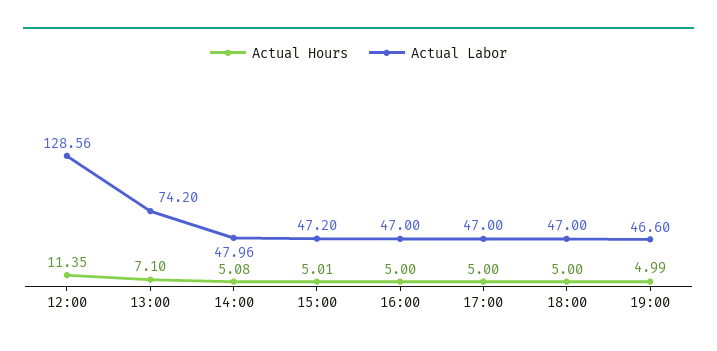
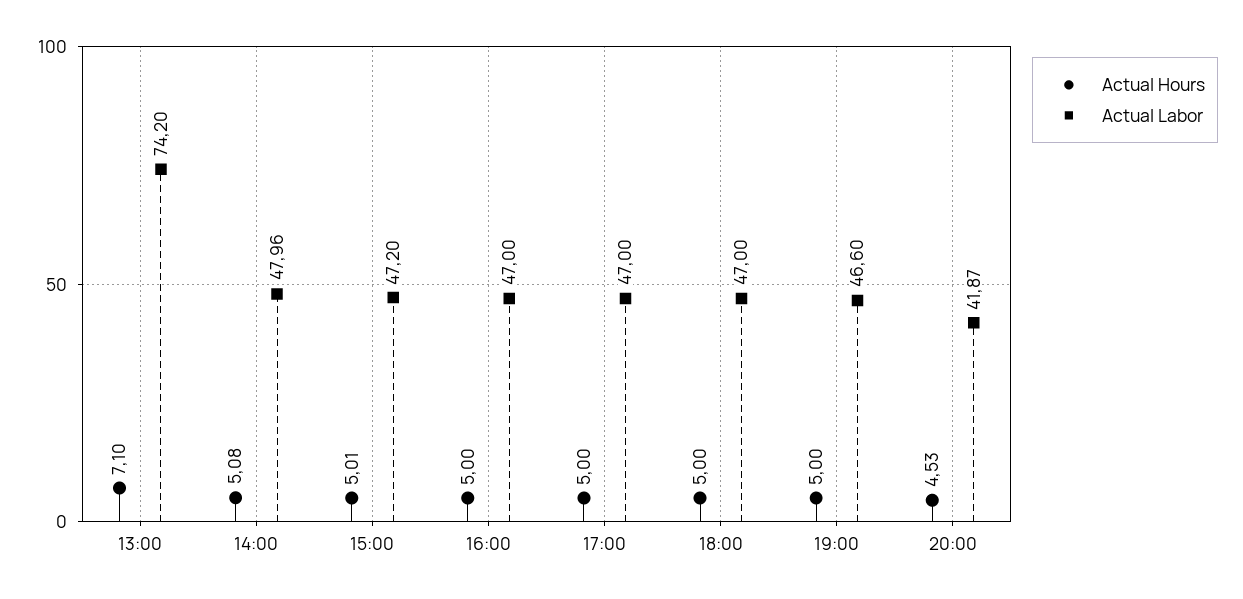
Actual Hours, 12:00: 11.35 -> none
Actual Labor, 12:00: 128.56 -> none
Actual Hours, 19:00: 4.99 -> 5
Actual Hours, 20:00: none -> 4.53
Actual Labor, 20:00: none -> 41.87

